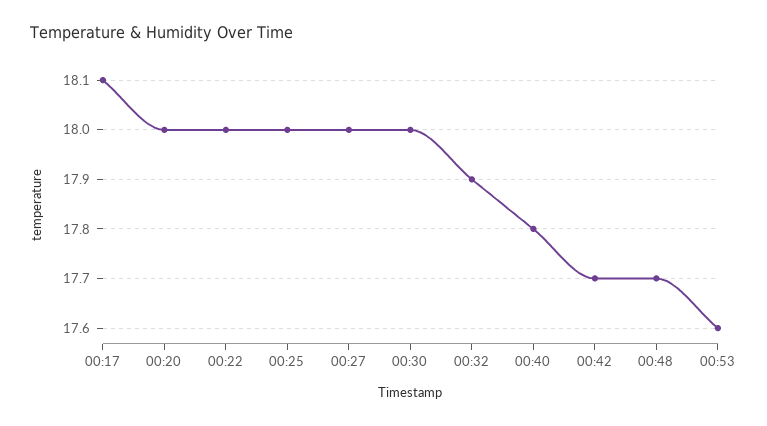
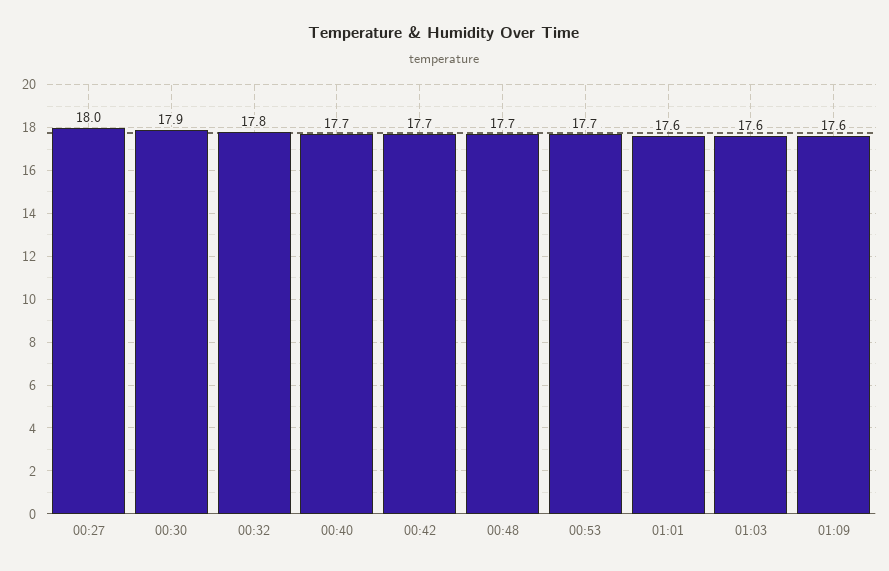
00:17: 18.1 -> none
00:20: 18 -> none
00:22: 18 -> none
00:25: 18 -> none
00:30: 18 -> 17.9
00:32: 17.9 -> 17.8
00:40: 17.8 -> 17.7
00:53: 17.6 -> 17.7
01:01: none -> 17.6
01:03: none -> 17.6
01:09: none -> 17.6

